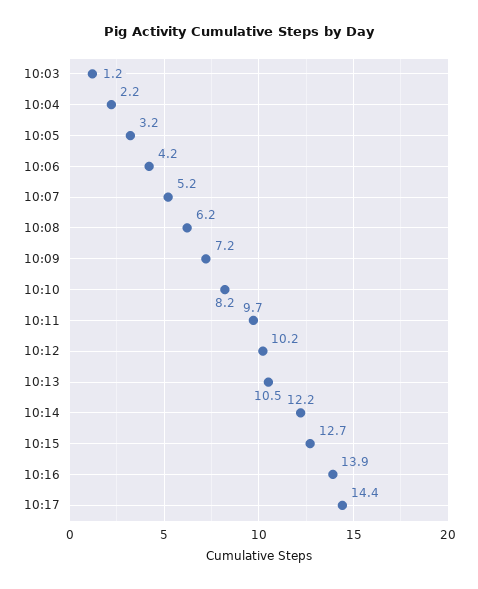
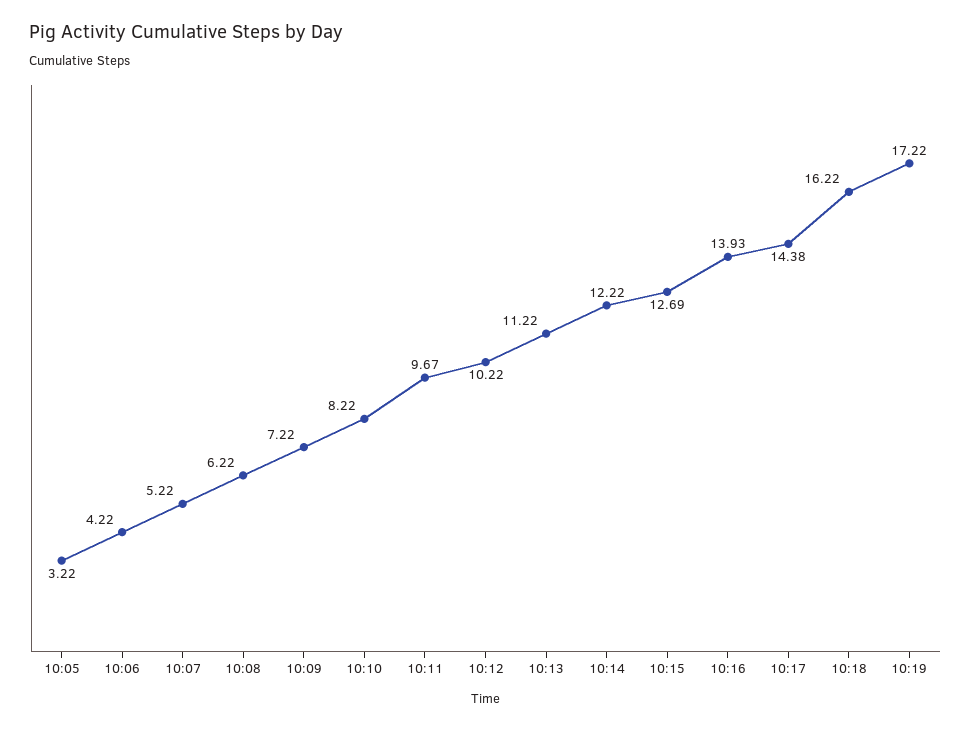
10:03: 1.2 -> none
10:04: 2.2 -> none
10:13: 10.5 -> 11.22
10:18: none -> 16.22
10:19: none -> 17.22

